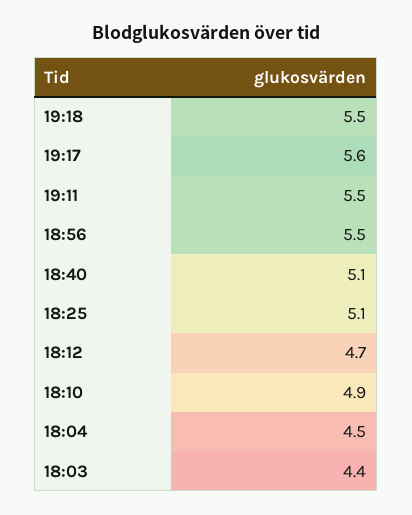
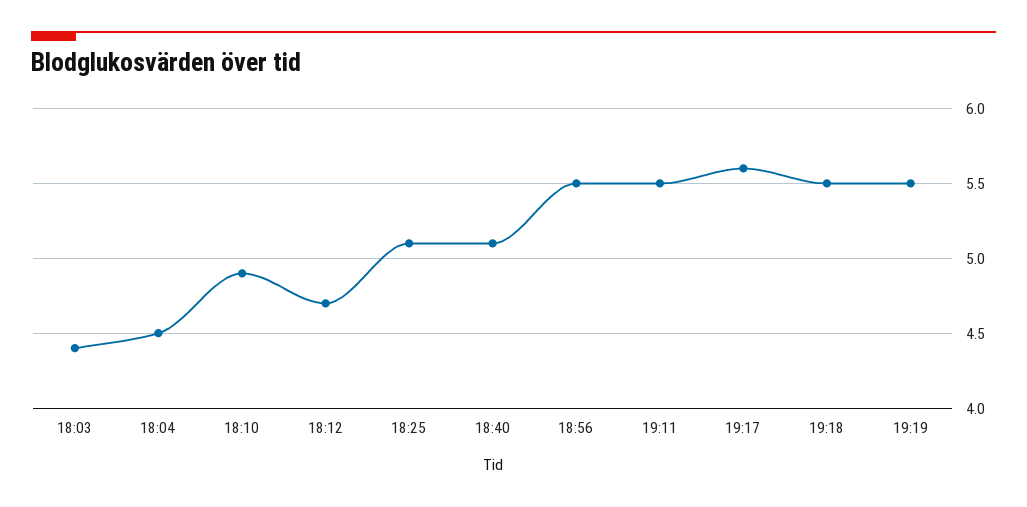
19:19: none -> 5.5

